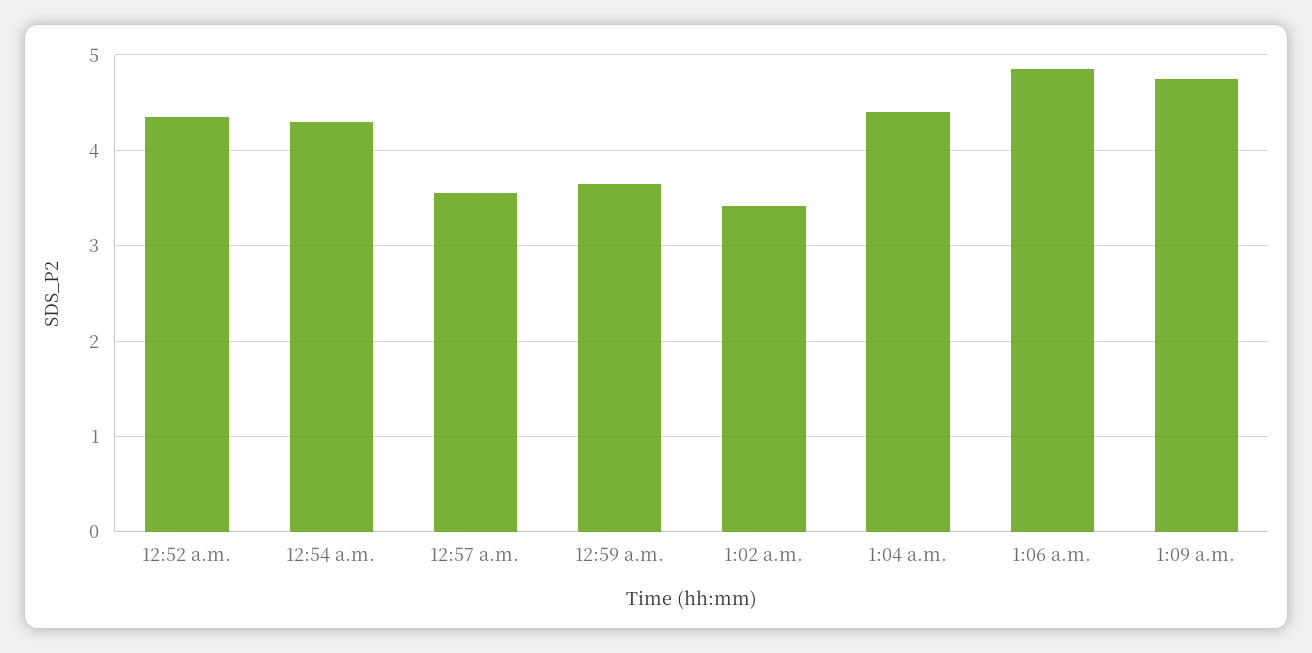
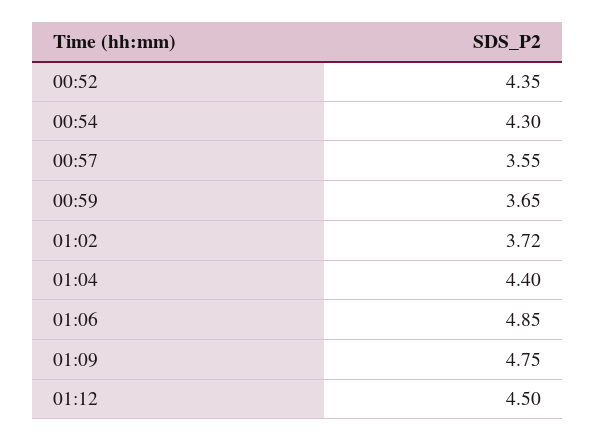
1:02 a.m.: 3.4 -> 3.72
01:12: none -> 4.5

